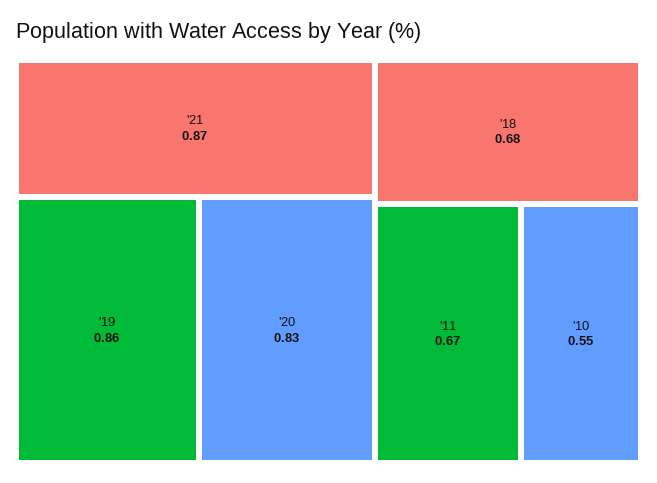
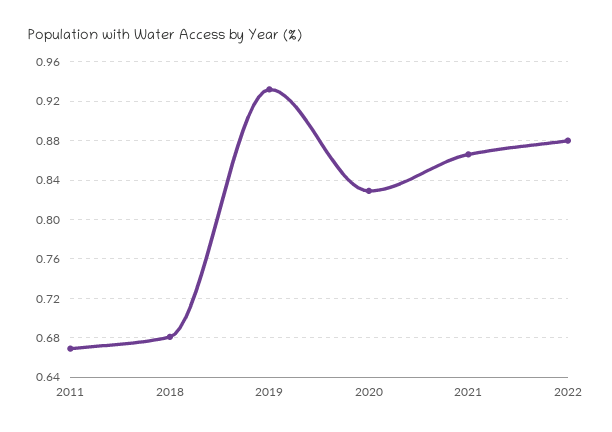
'19: 0.86 -> 0.93
'10: 0.55 -> none
2022: none -> 0.88

